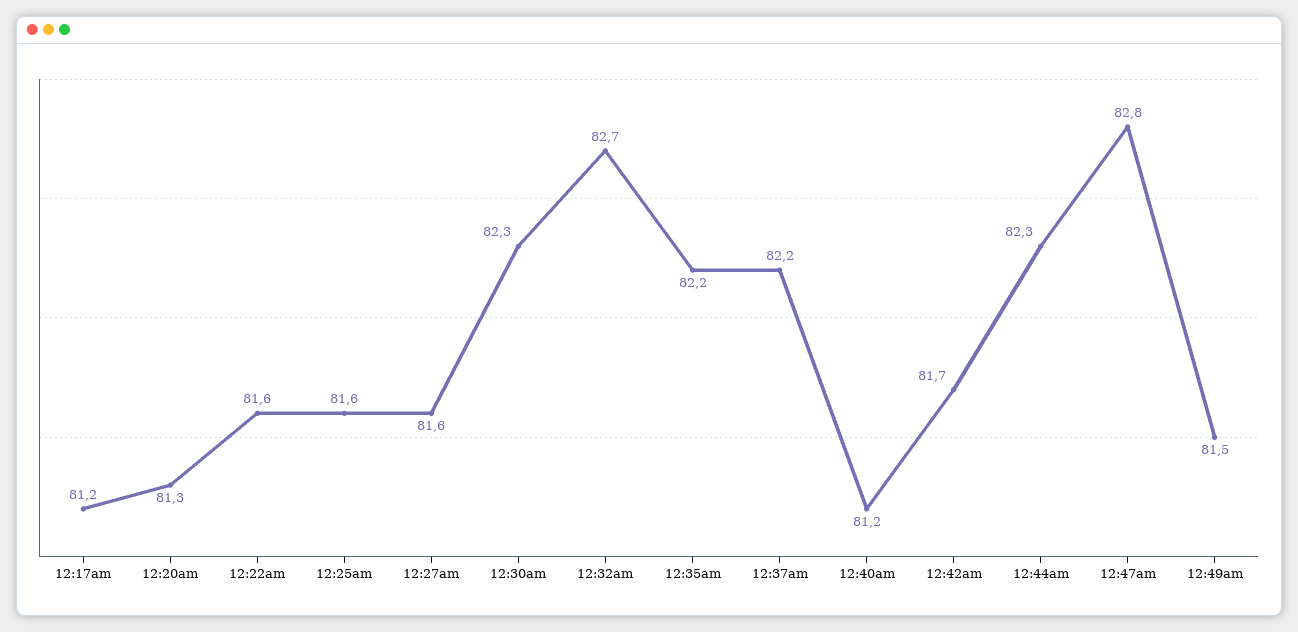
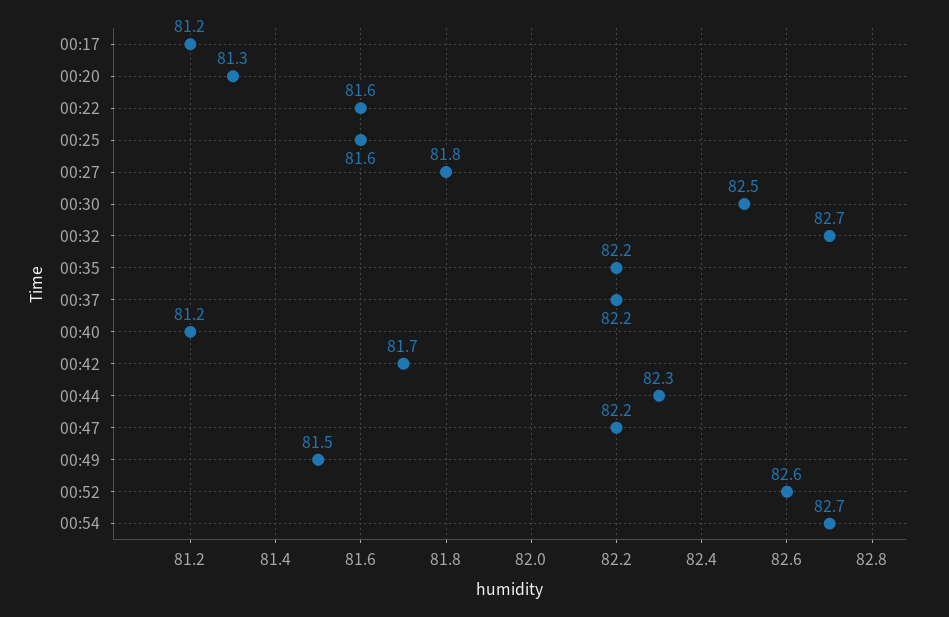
12:27am: 81.6 -> 81.8
12:30am: 82.3 -> 82.5
12:47am: 82.8 -> 82.2
00:52: none -> 82.6
00:54: none -> 82.7

